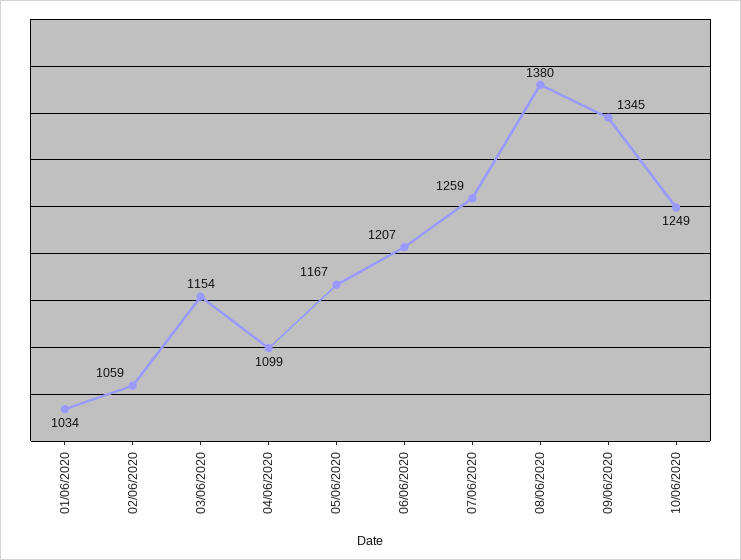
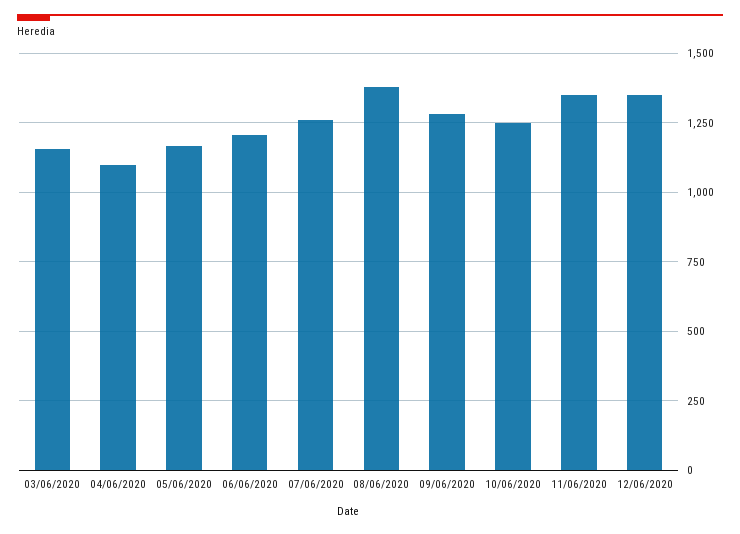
01/06/2020: 1034 -> none
02/06/2020: 1059 -> none
09/06/2020: 1345 -> 1275
11/06/2020: none -> 1350
12/06/2020: none -> 1350

